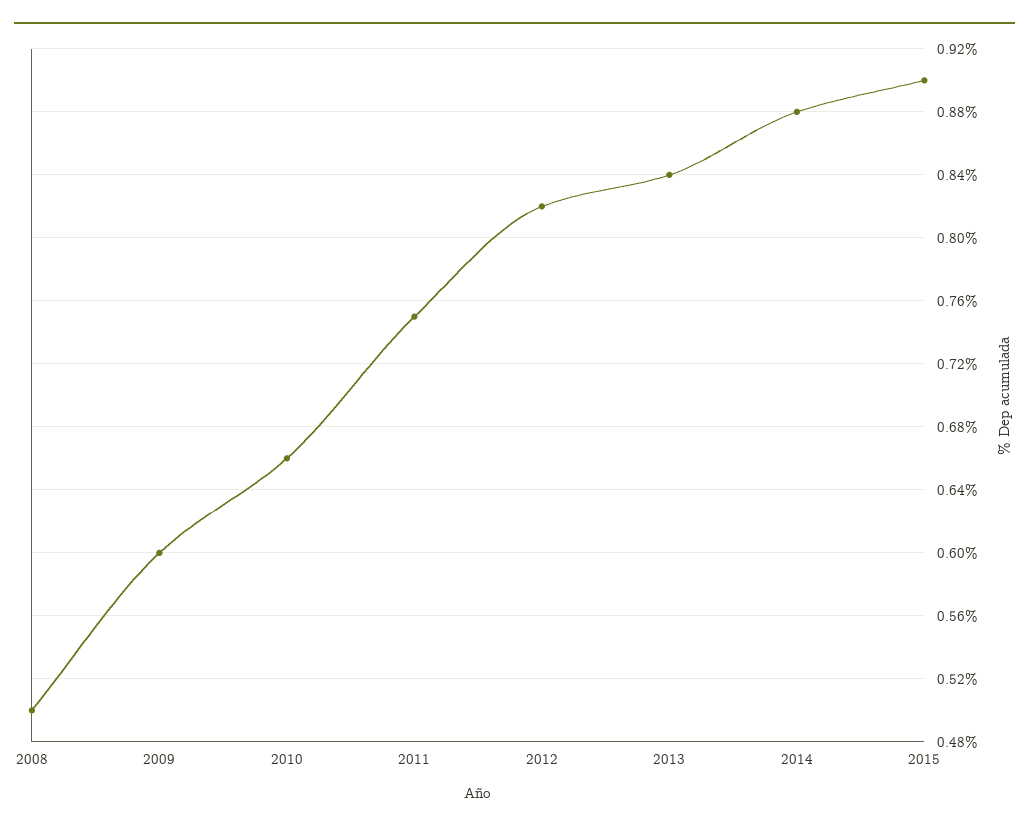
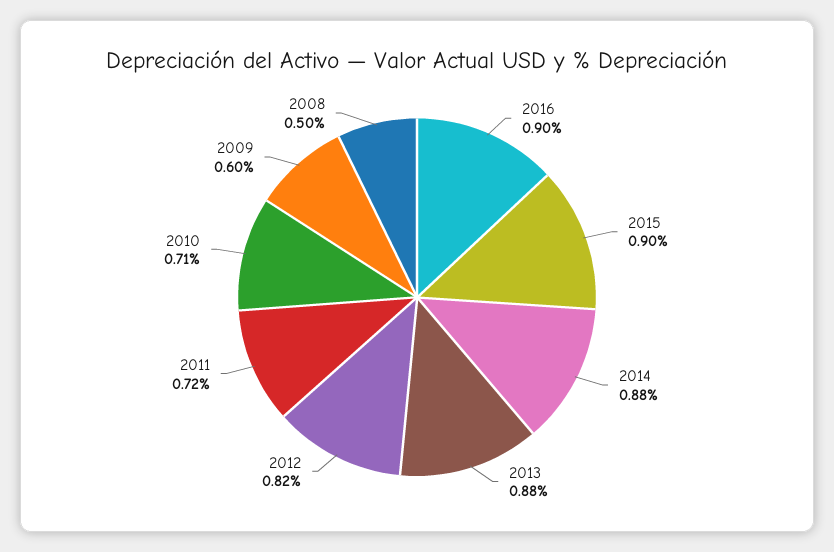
2010: 0.66 -> 0.71
2011: 0.75 -> 0.72
2013: 0.84 -> 0.88
2016: none -> 0.9

